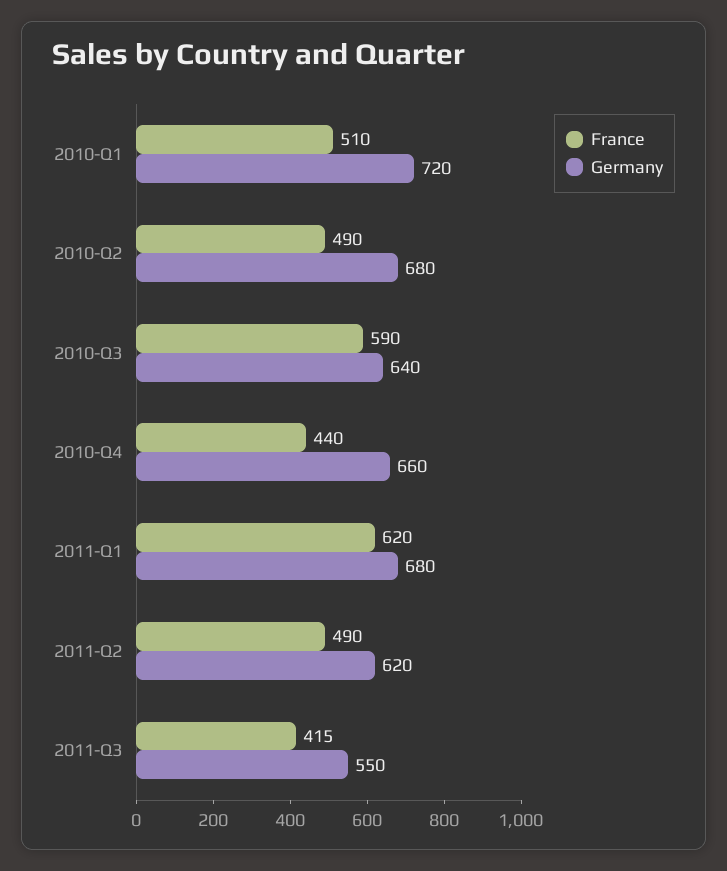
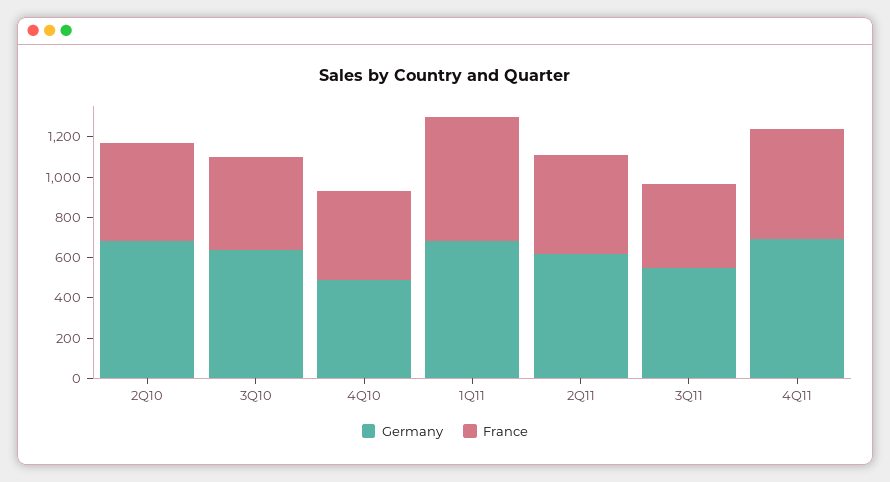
France, 2010-Q1: 510 -> none
Germany, 2010-Q1: 720 -> none
France, 2010-Q3: 590 -> 450
Germany, 2010-Q4: 660 -> 500
Germany, 4Q11: none -> 700
France, 4Q11: none -> 550

